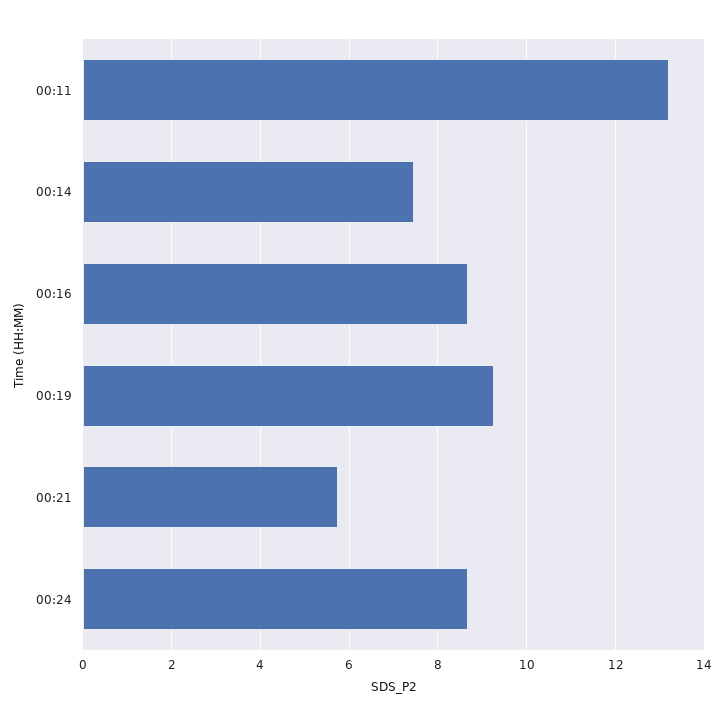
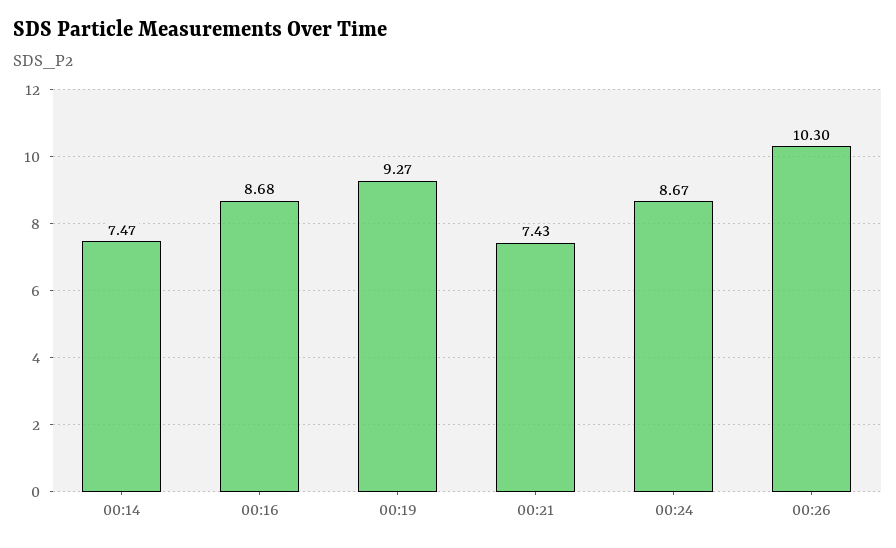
00:11: 13.2 -> none
00:21: 5.8 -> 7.43
00:26: none -> 10.3

